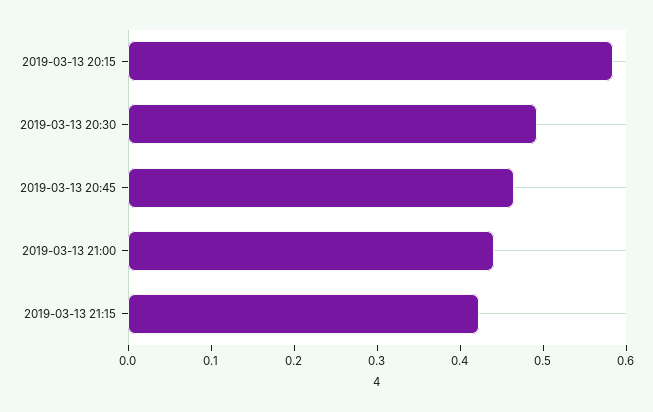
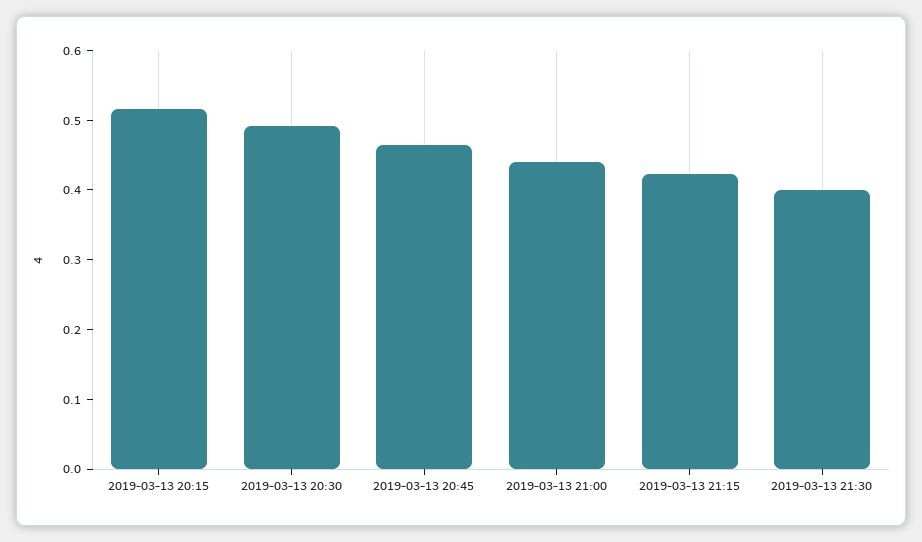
2019-03-13 20:15: 0.58 -> 0.52
2019-03-13 21:30: none -> 0.4

